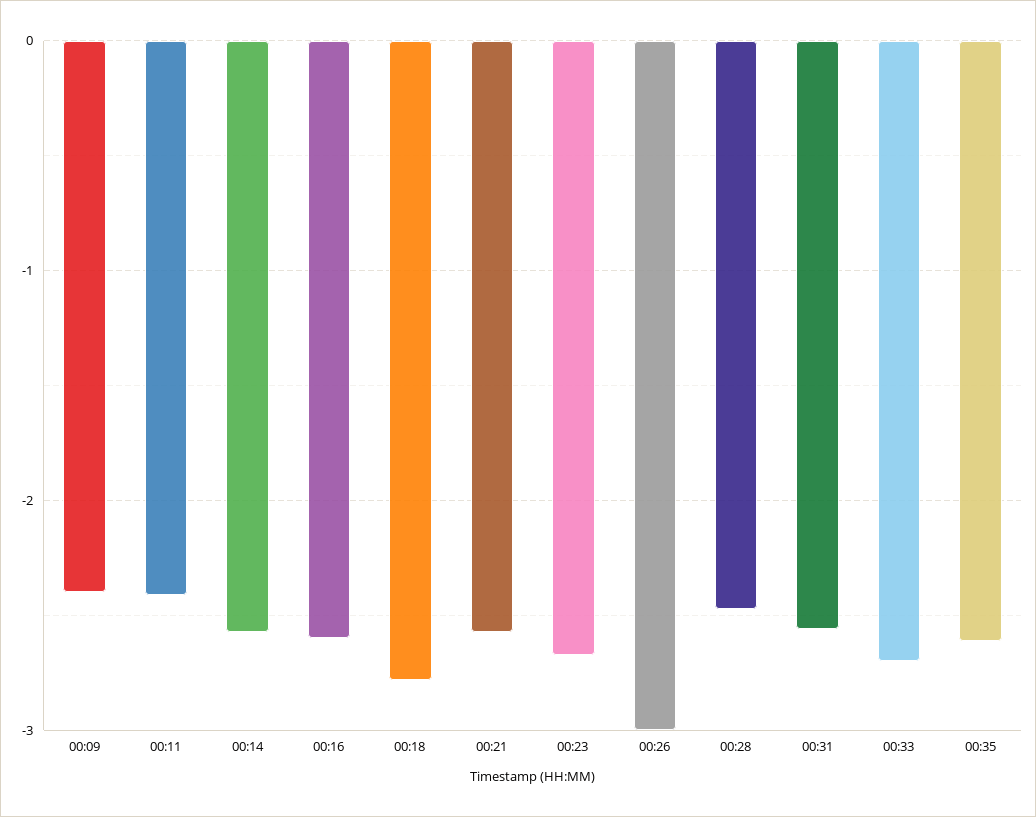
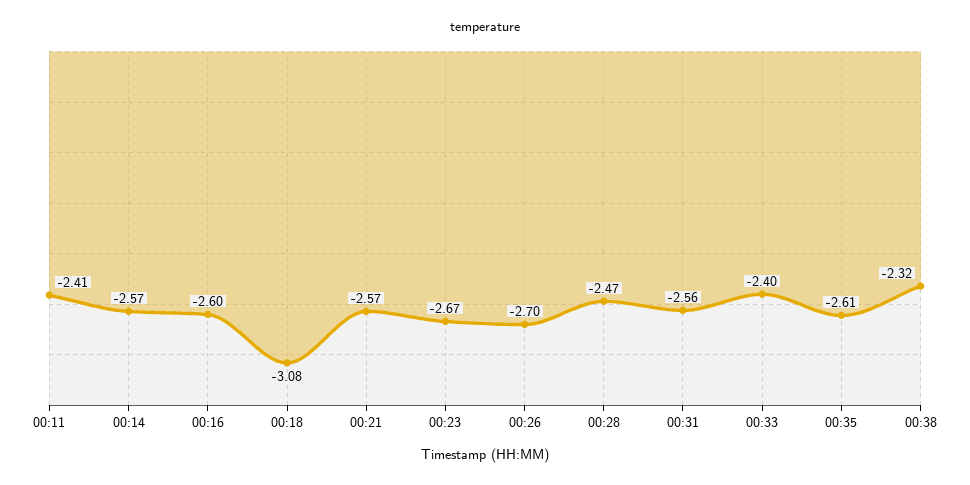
00:09: -2.4 -> none
00:18: -2.8 -> -3.08
00:26: -3 -> -2.7
00:33: -2.7 -> -2.4
00:38: none -> -2.32

